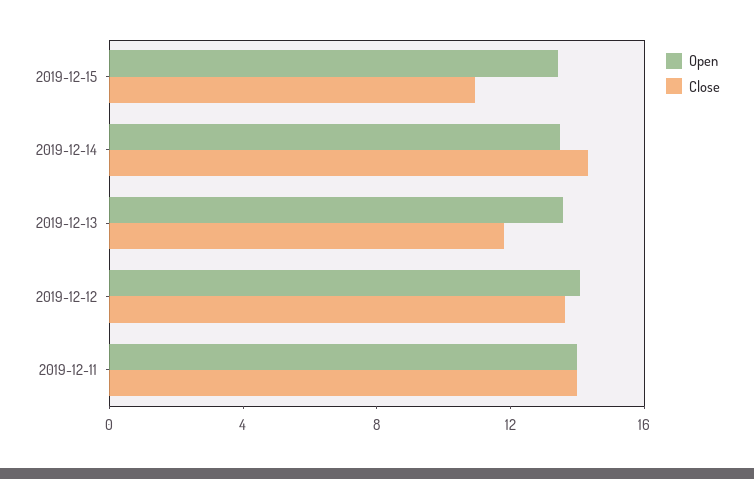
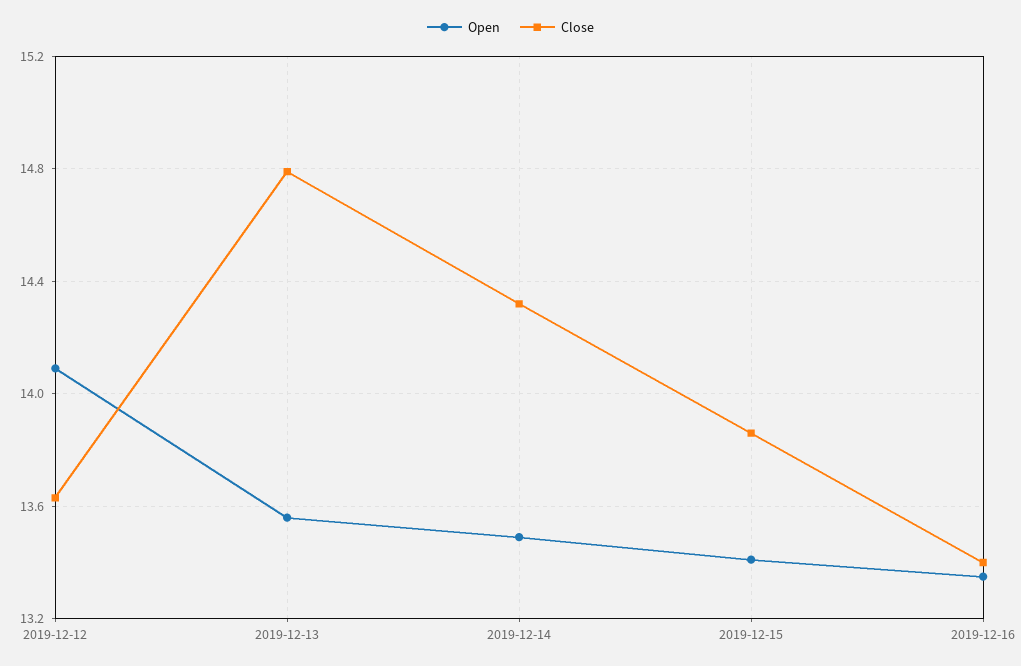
Close, 2019-12-15: 11 -> 13.85
Close, 2019-12-13: 12 -> 14.8
Open, 2019-12-11: 14 -> none
Close, 2019-12-11: 14 -> none
Open, 2019-12-16: none -> 13.35
Close, 2019-12-16: none -> 13.4

